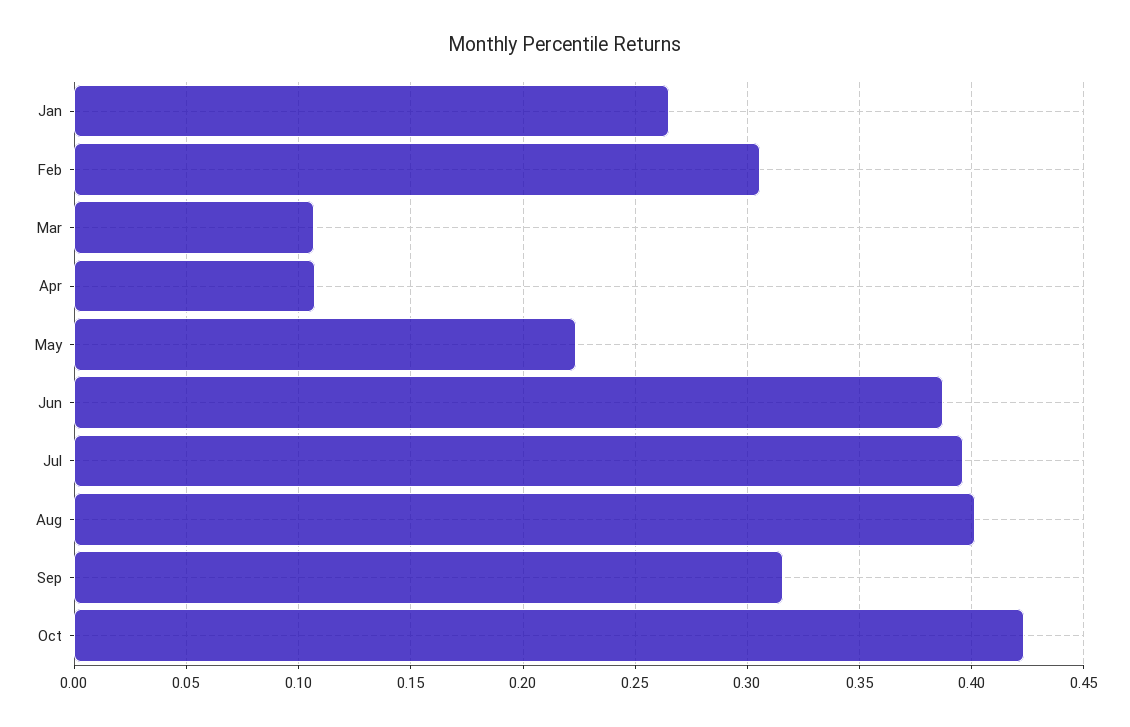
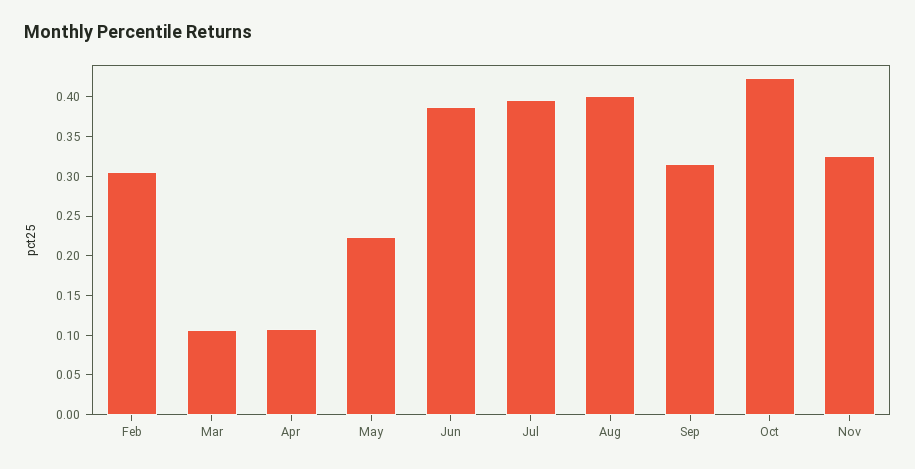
Jan: 0.265 -> none
Nov: none -> 0.325

